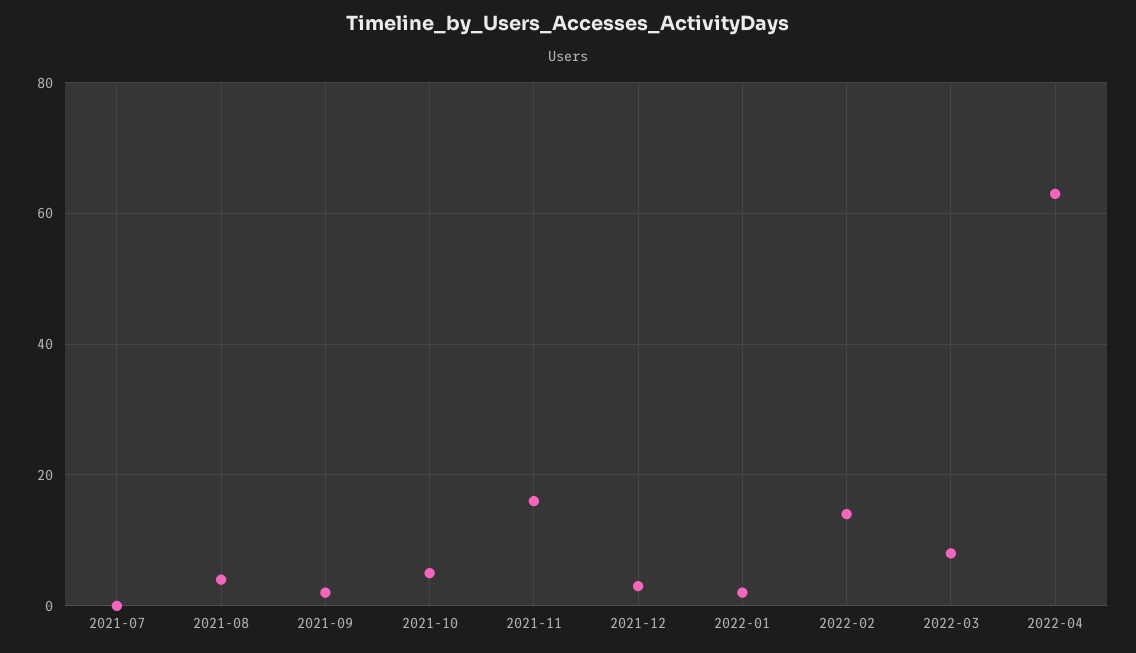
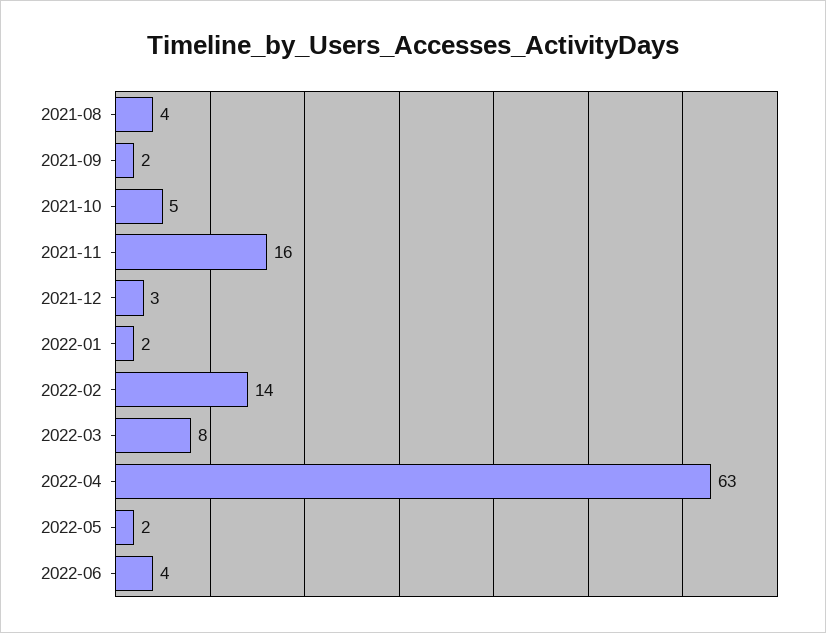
2021-07: 0 -> none
2022-05: none -> 2
2022-06: none -> 4

